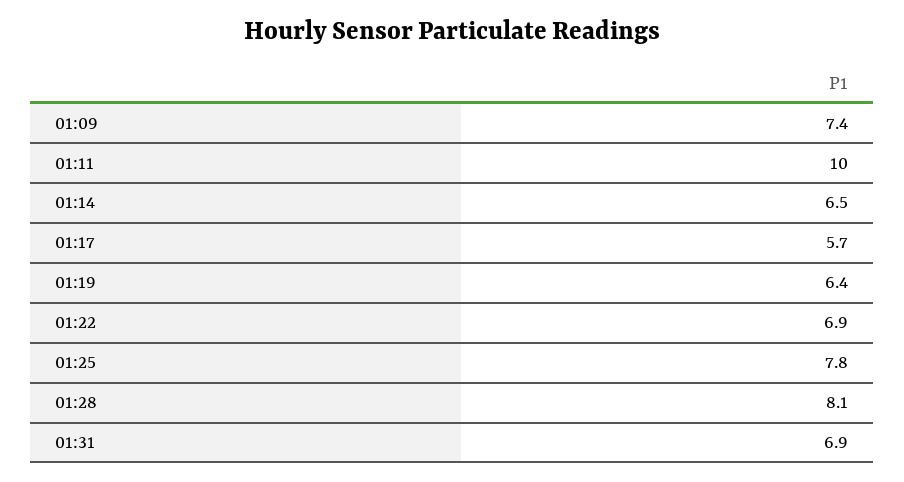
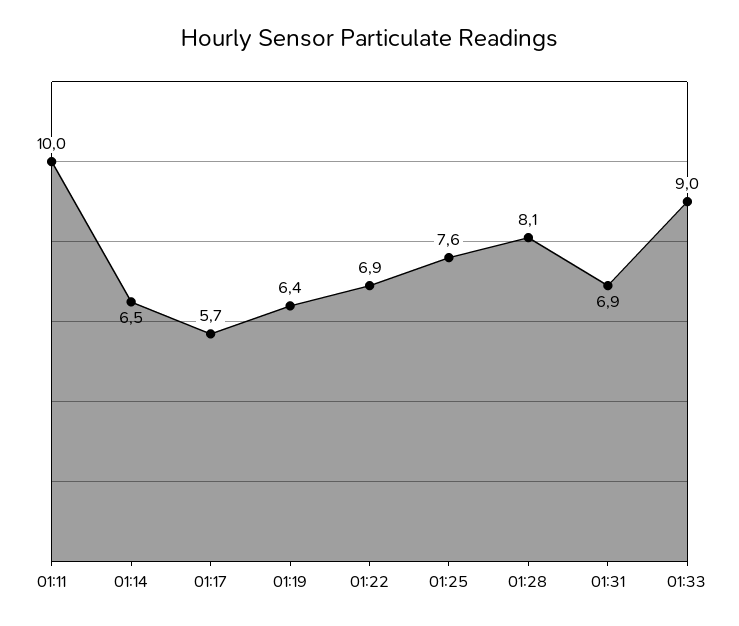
01:09: 7.4 -> none
01:25: 7.8 -> 7.6
01:33: none -> 9

